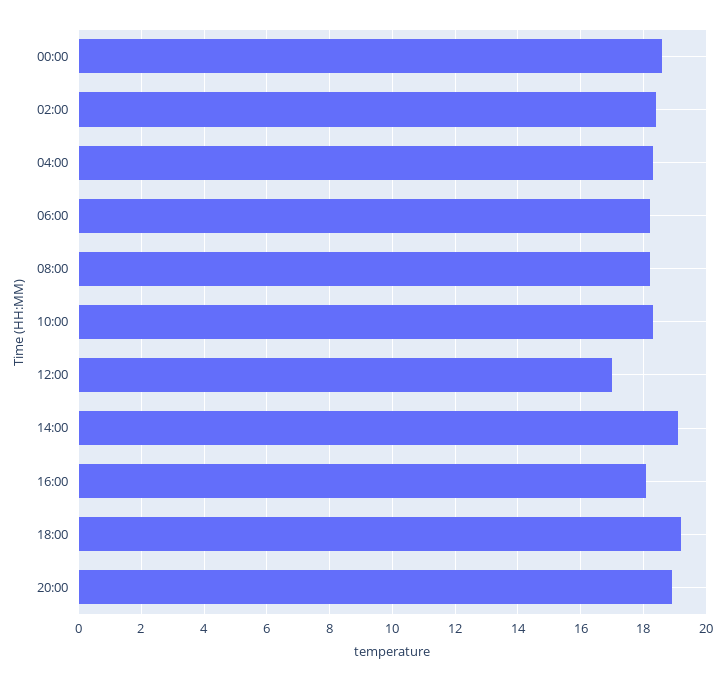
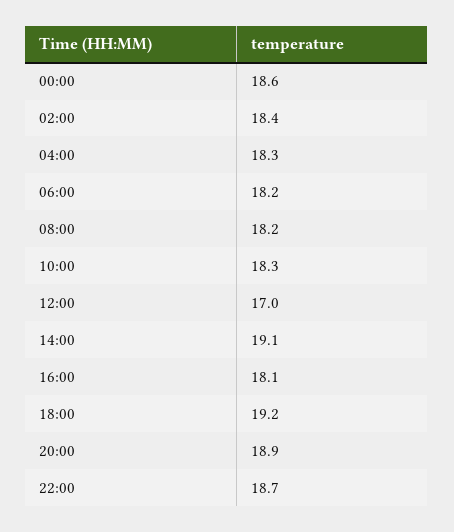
22:00: none -> 18.7

